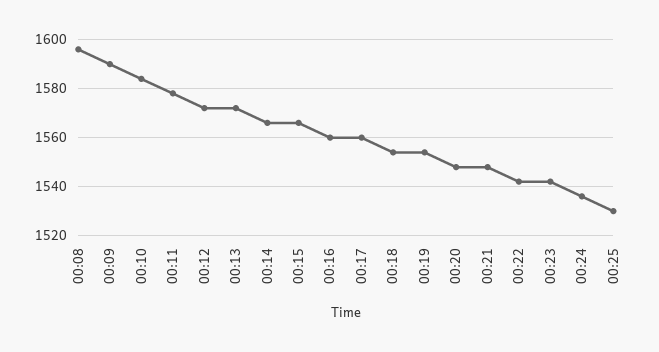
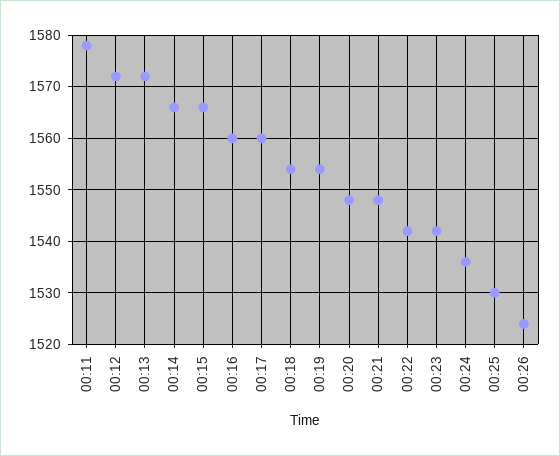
00:08: 1595 -> none
00:09: 1590 -> none
00:10: 1585 -> none
00:26: none -> 1525

